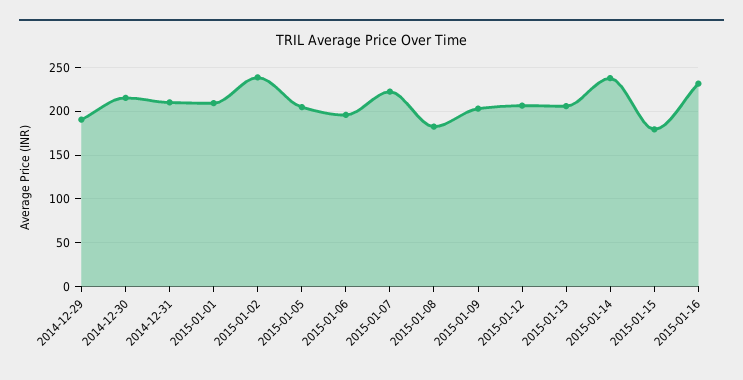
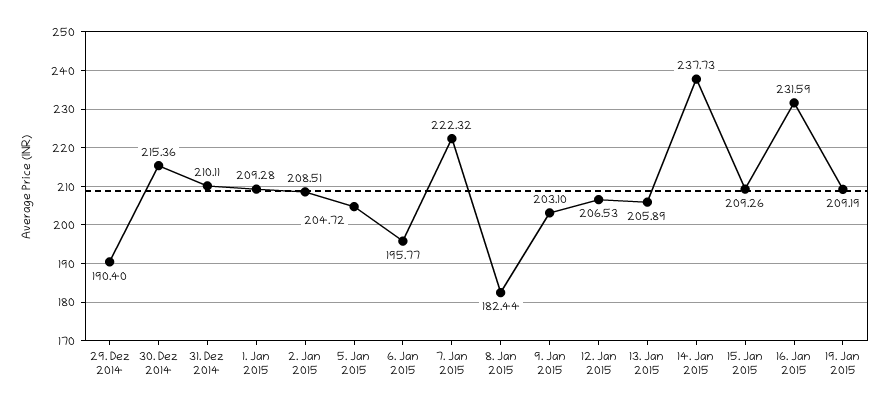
2015-01-02: 240 -> 208.51
2015-01-15: 180 -> 209.26
19. Jan 2015: none -> 209.19

